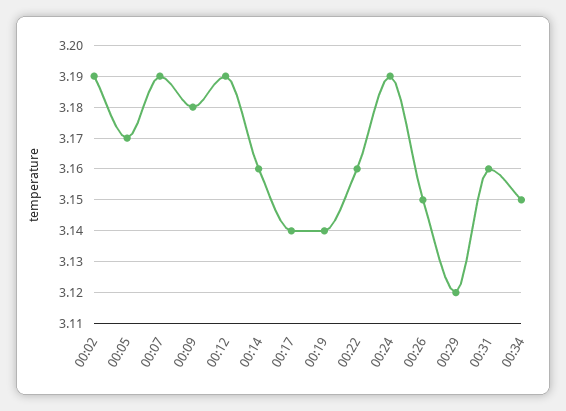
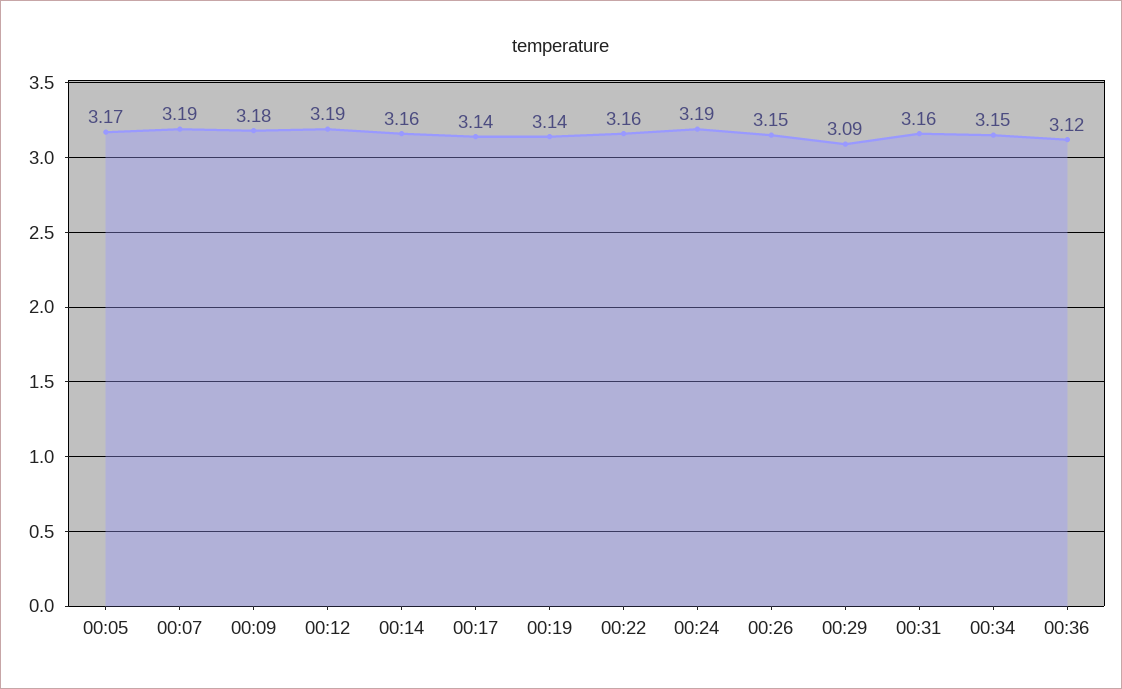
00:02: 3.19 -> none
00:29: 3.12 -> 3.09
00:36: none -> 3.12

